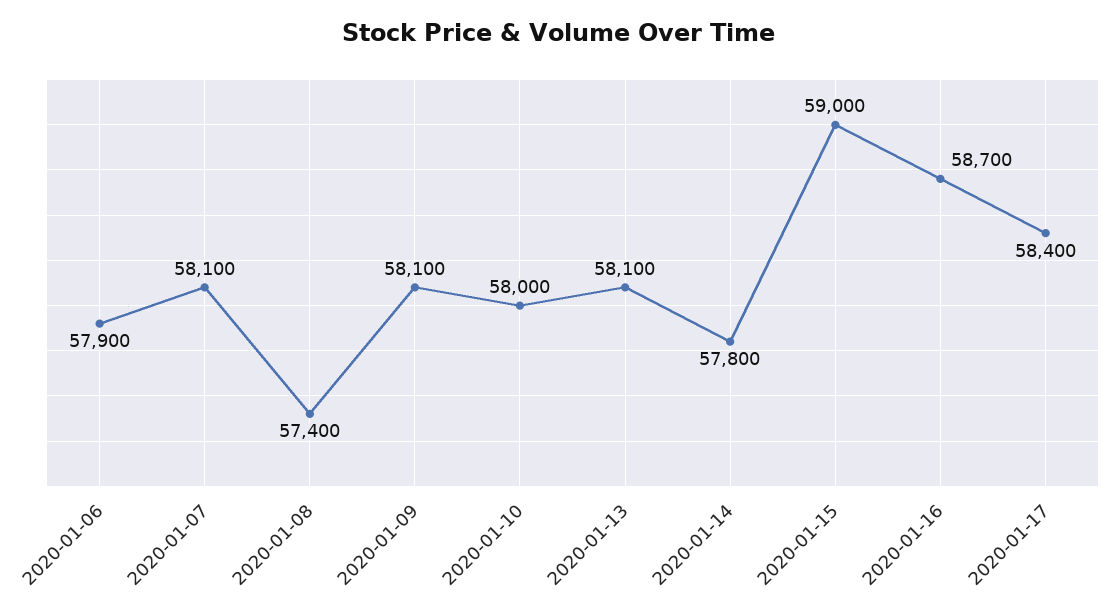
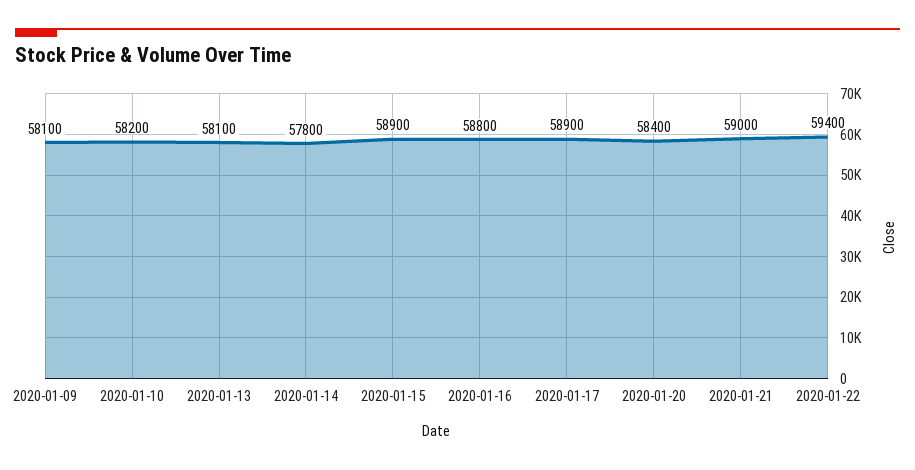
2020-01-06: 57900 -> none
2020-01-07: 58100 -> none
2020-01-08: 57400 -> none
2020-01-10: 58000 -> 58200
2020-01-15: 59000 -> 58900
2020-01-16: 58700 -> 58800
2020-01-17: 58400 -> 58900
2020-01-20: none -> 58400
2020-01-21: none -> 59000
2020-01-22: none -> 59400

